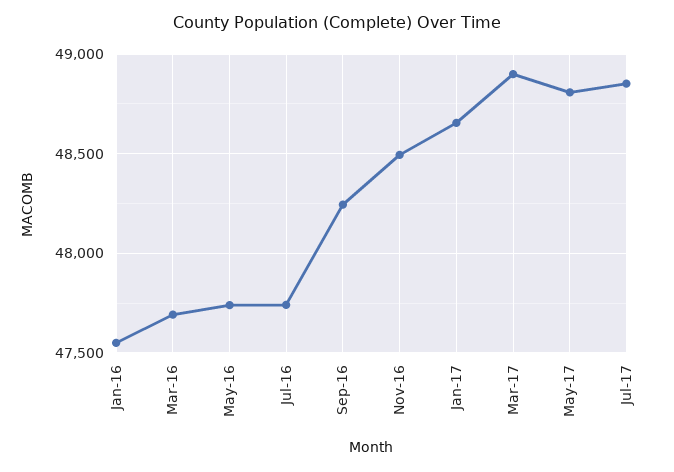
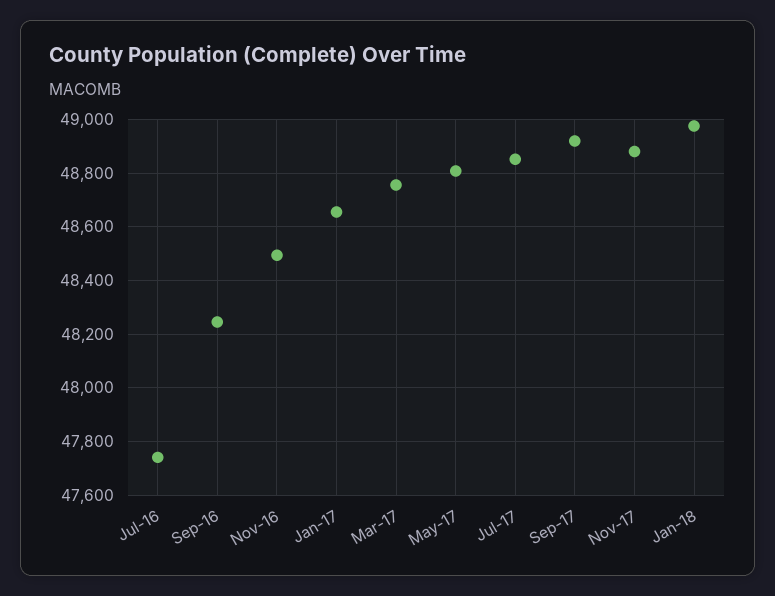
Jan-16: 47550 -> none
Mar-16: 47700 -> none
May-16: 47750 -> none
Mar-17: 48900 -> 48750
Sep-17: none -> 48925
Nov-17: none -> 48875
Jan-18: none -> 48975

